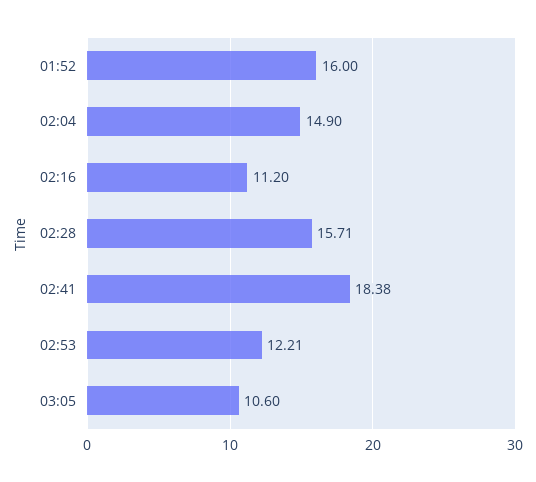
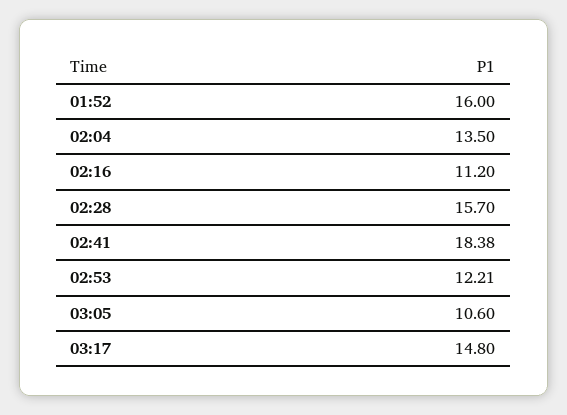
02:04: 14.9 -> 13.5
02:28: 15.71 -> 15.7
03:17: none -> 14.8

